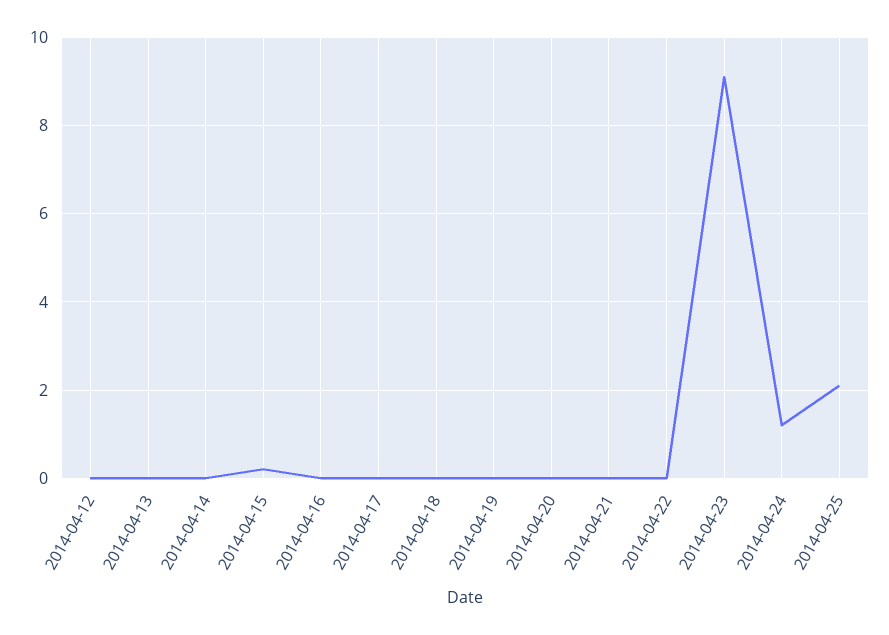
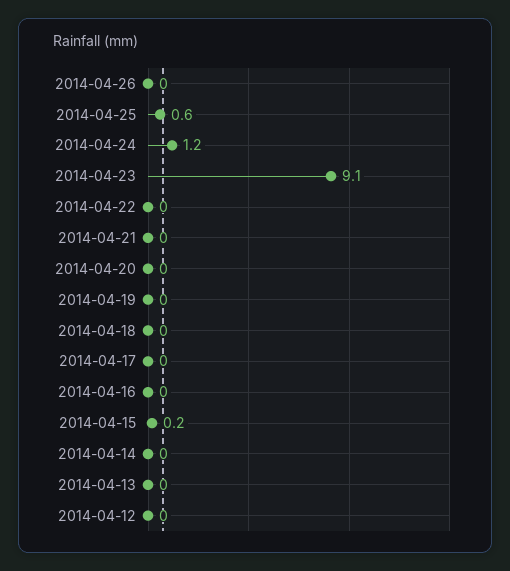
2014-04-25: 2 -> 0.6
2014-04-26: none -> 0

